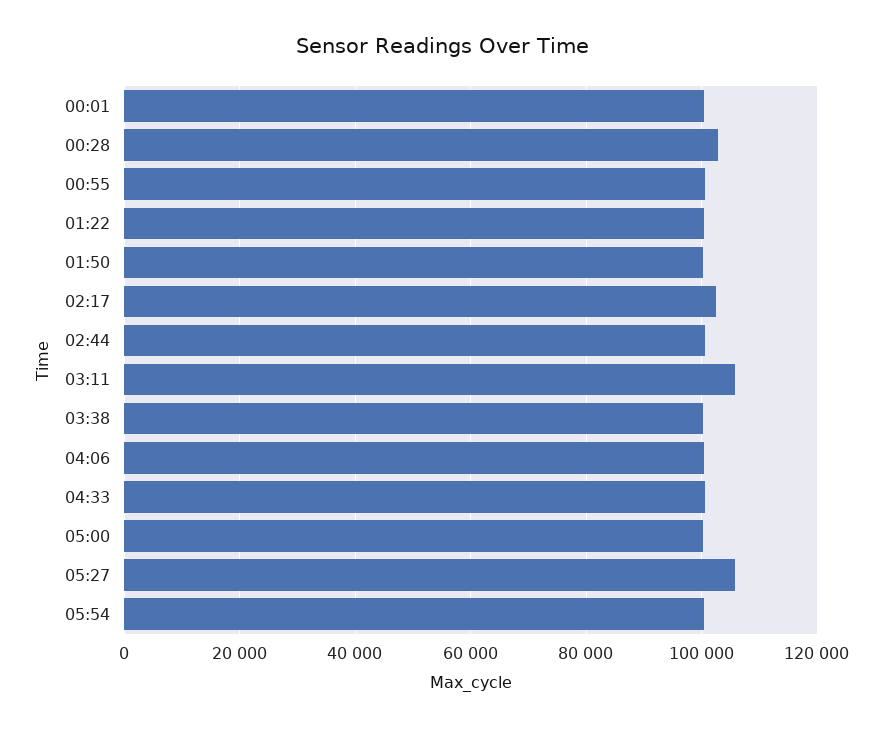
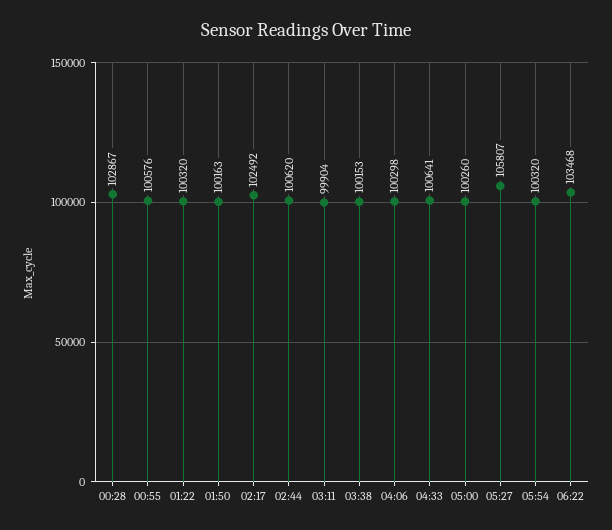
00:01: 100000 -> none
03:11: 106000 -> 99904
06:22: none -> 103468

